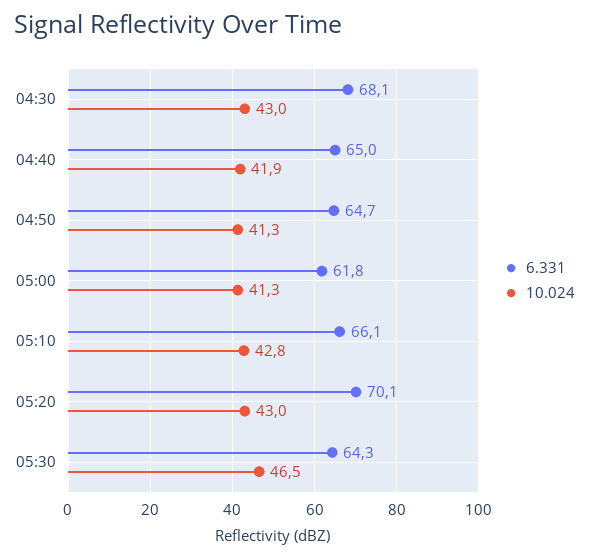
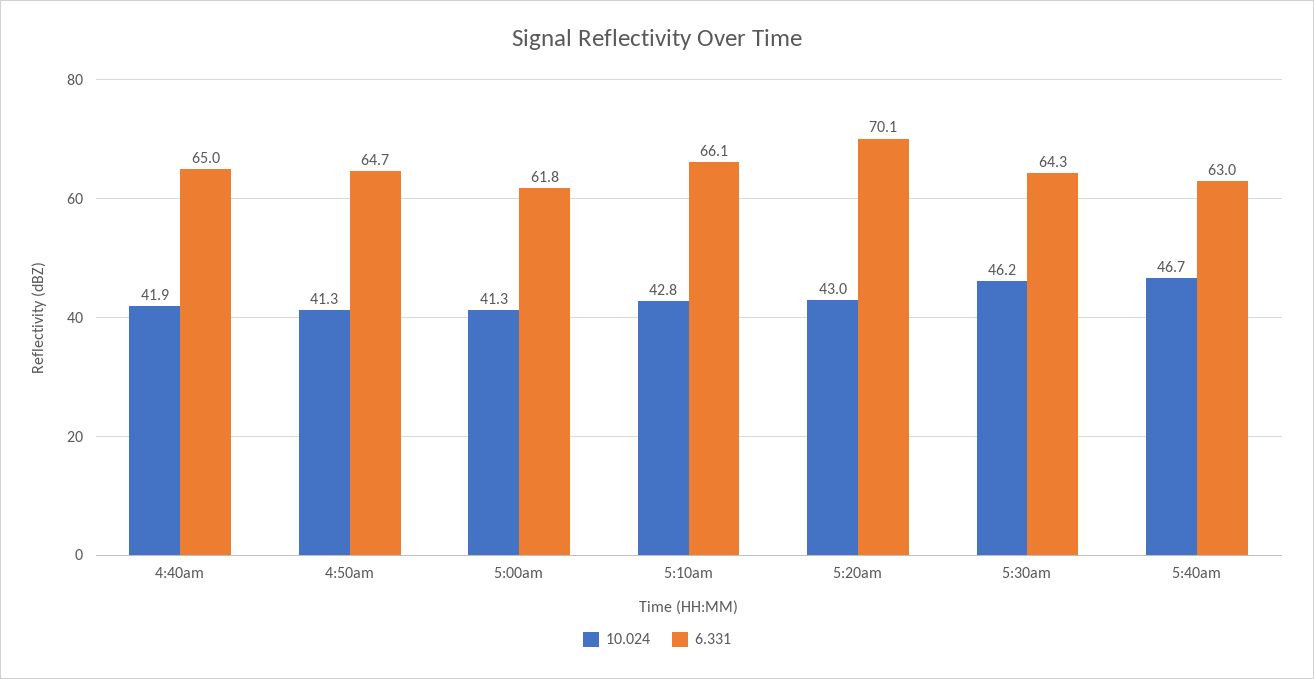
6.331, 04:30: 68.1 -> none
10.024, 04:30: 43 -> none
10.024, 05:30: 46.5 -> 46.2
10.024, 5:40am: none -> 46.7
6.331, 5:40am: none -> 63

